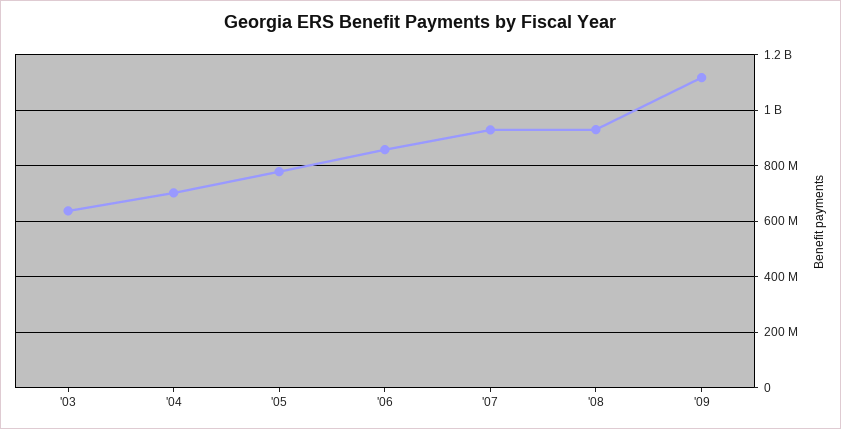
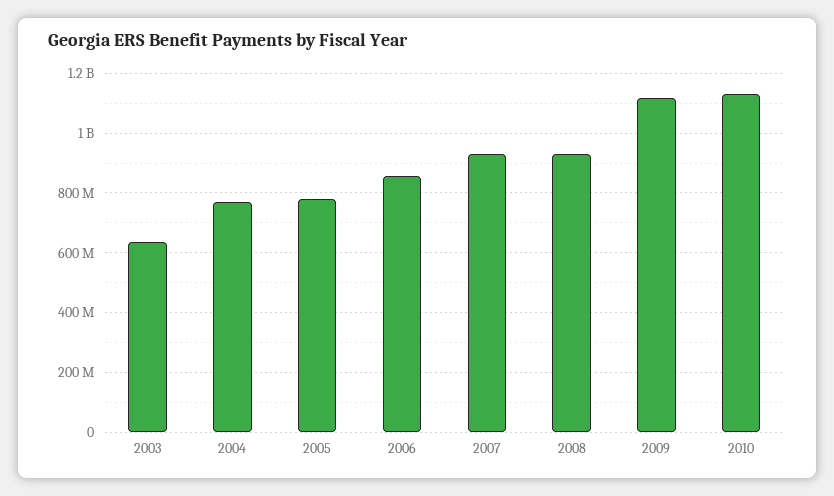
'04: 700000000 -> 775000000
2010: none -> 1125000000

